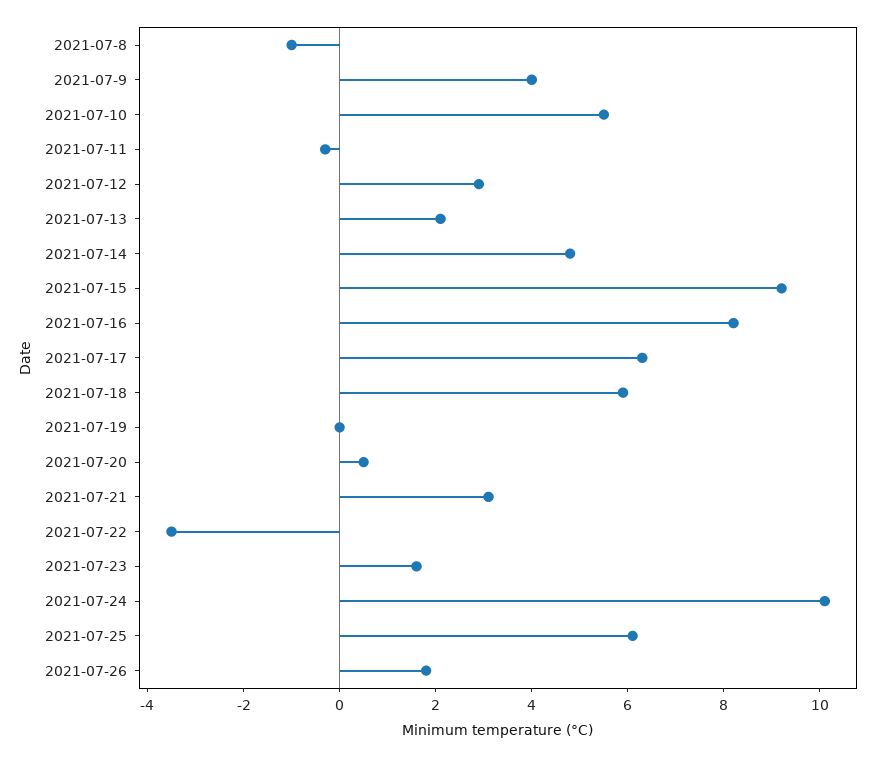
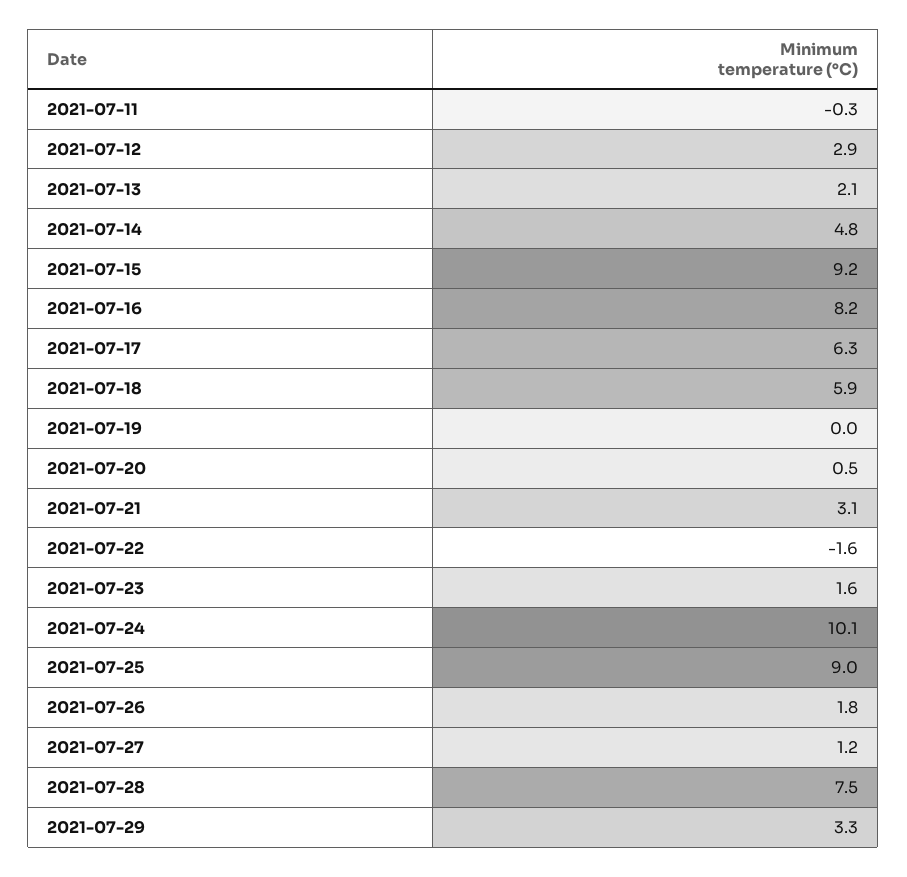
2021-07-8: -1 -> none
2021-07-9: 4 -> none
2021-07-10: 5.5 -> none
2021-07-22: -3.5 -> -1.6
2021-07-25: 6 -> 9
2021-07-27: none -> 1.2
2021-07-28: none -> 7.5
2021-07-29: none -> 3.3

